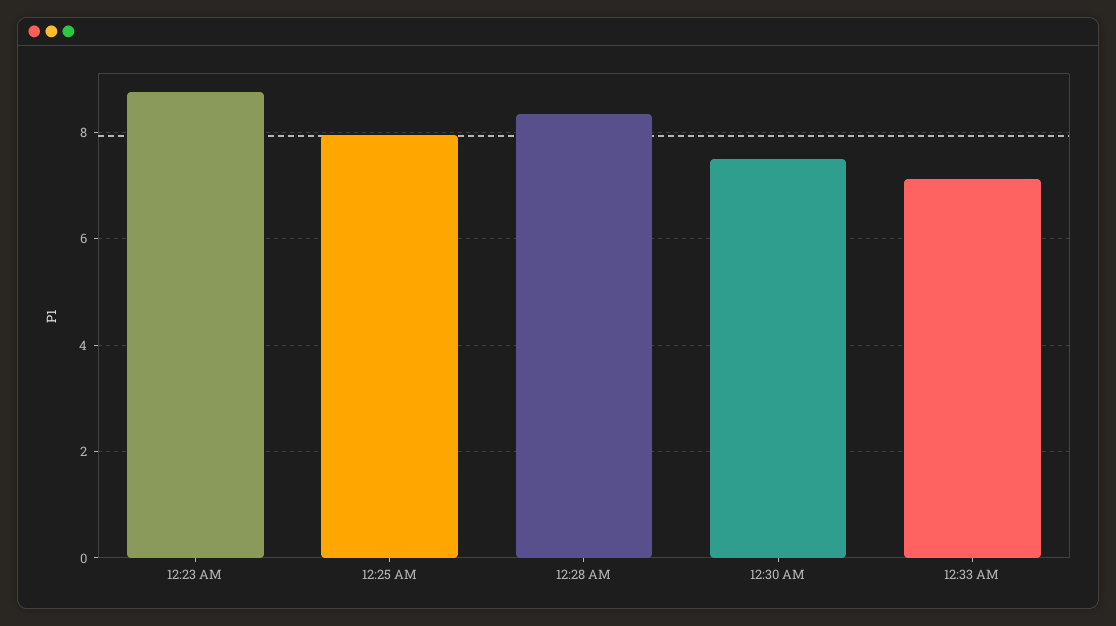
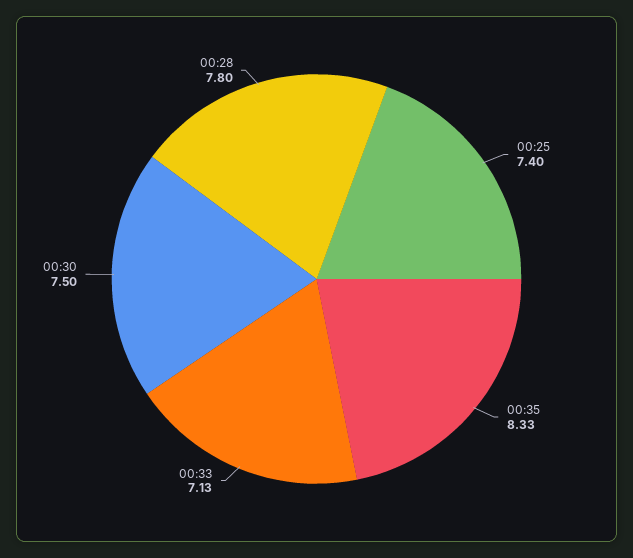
12:23 AM: 8.8 -> none
12:25 AM: 8 -> 7.4
12:28 AM: 8.4 -> 7.8
00:35: none -> 8.33

